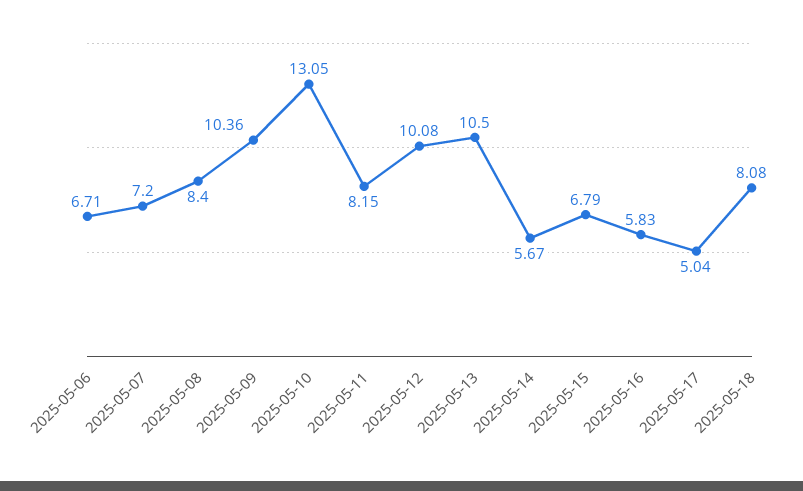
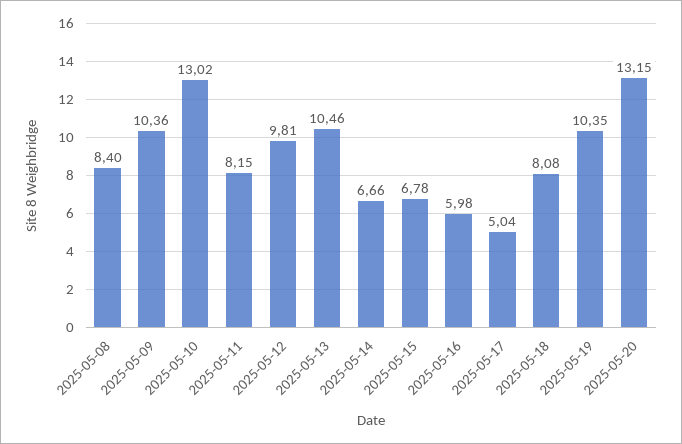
2025-05-06: 6.71 -> none
2025-05-07: 7.2 -> none
2025-05-10: 13.05 -> 13.02
2025-05-12: 10.08 -> 9.81
2025-05-13: 10.5 -> 10.46
2025-05-14: 5.67 -> 6.66
2025-05-15: 6.79 -> 6.78
2025-05-16: 5.83 -> 5.98
2025-05-19: none -> 10.35
2025-05-20: none -> 13.15

